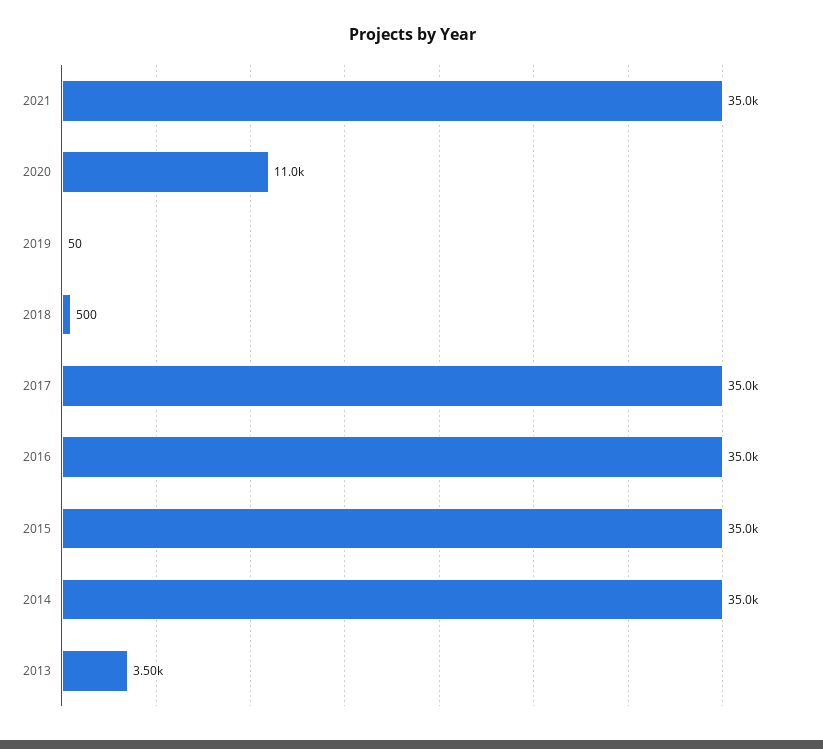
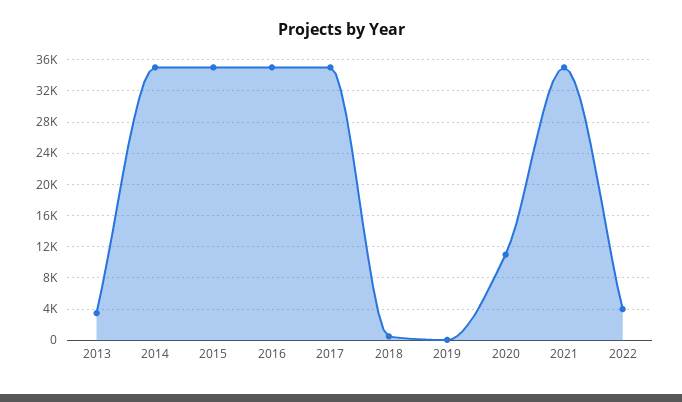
2022: none -> 4000

